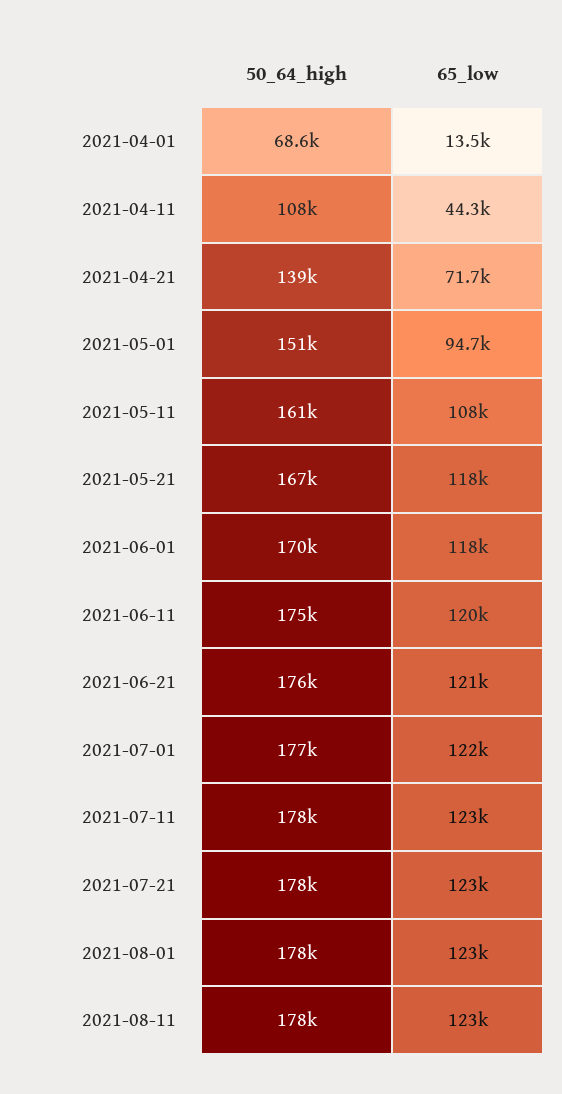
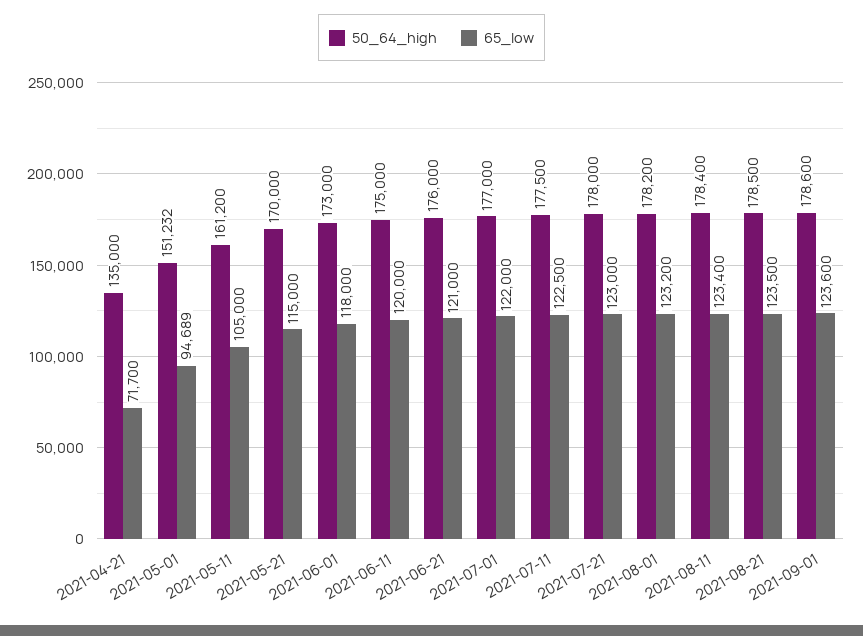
50_64_high, 2021-04-01: 68600 -> none
65_low, 2021-04-01: 13500 -> none
50_64_high, 2021-04-11: 108000 -> none
65_low, 2021-04-11: 44300 -> none
50_64_high, 2021-04-21: 139000 -> 135000
65_low, 2021-05-11: 108000 -> 105000
50_64_high, 2021-05-21: 167000 -> 170000
65_low, 2021-05-21: 118000 -> 115000
50_64_high, 2021-06-01: 170000 -> 173000
50_64_high, 2021-08-21: none -> 178500
65_low, 2021-08-21: none -> 123500
50_64_high, 2021-09-01: none -> 178600
65_low, 2021-09-01: none -> 123600

